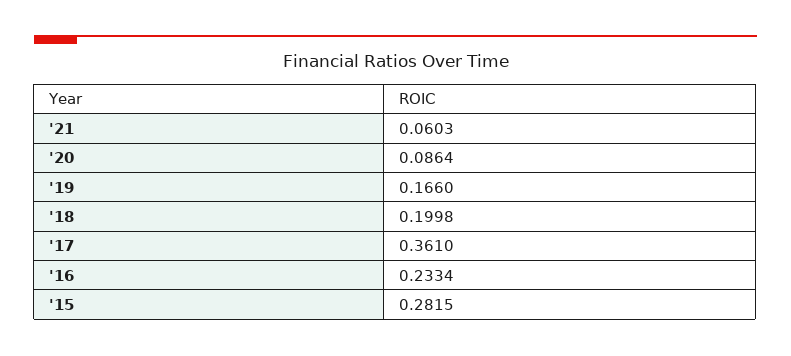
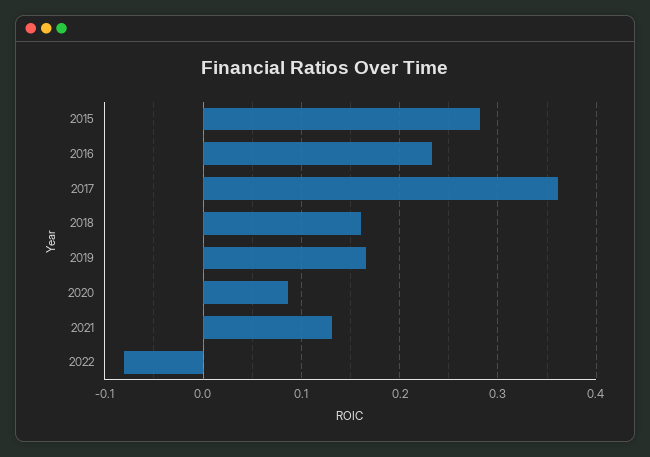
'21: 0.0603 -> 0.13
'18: 0.1998 -> 0.16
2022: none -> -0.08

